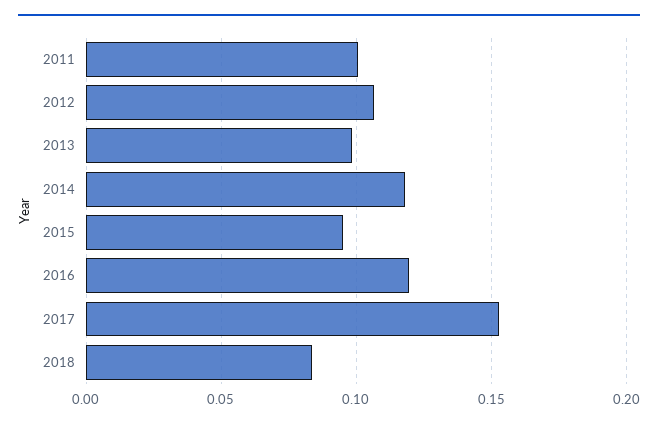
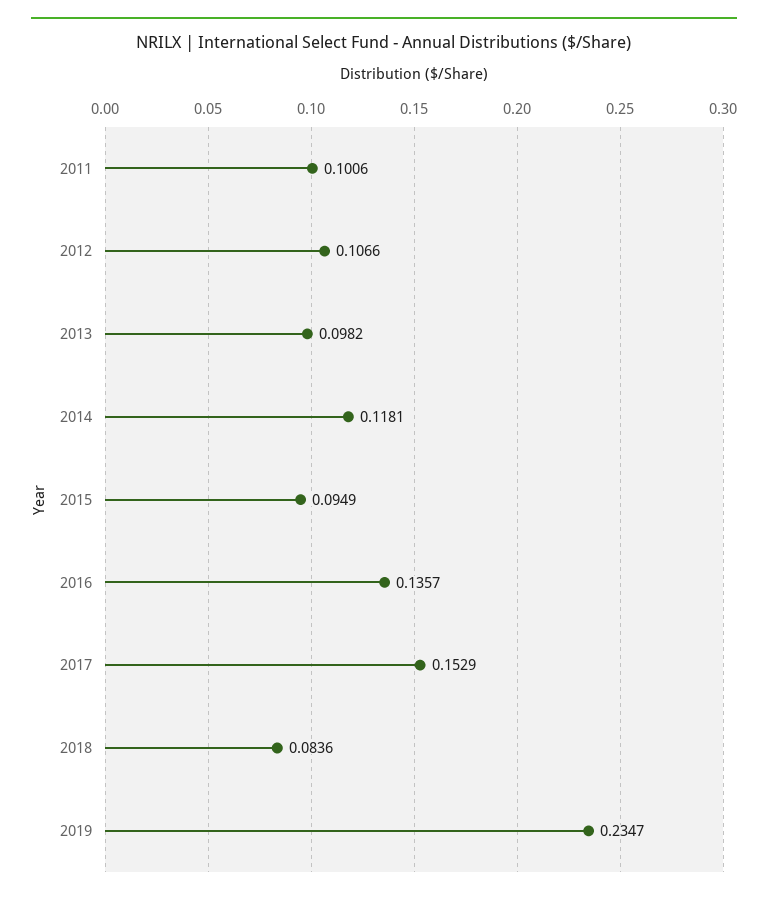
2016: 0.12 -> 0.1357
2019: none -> 0.2347

